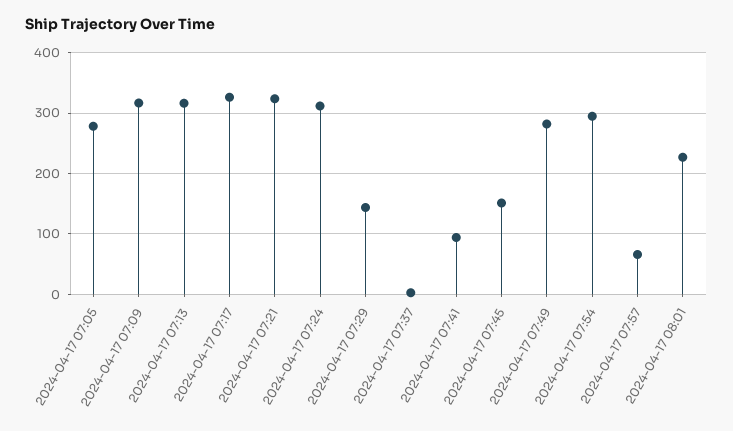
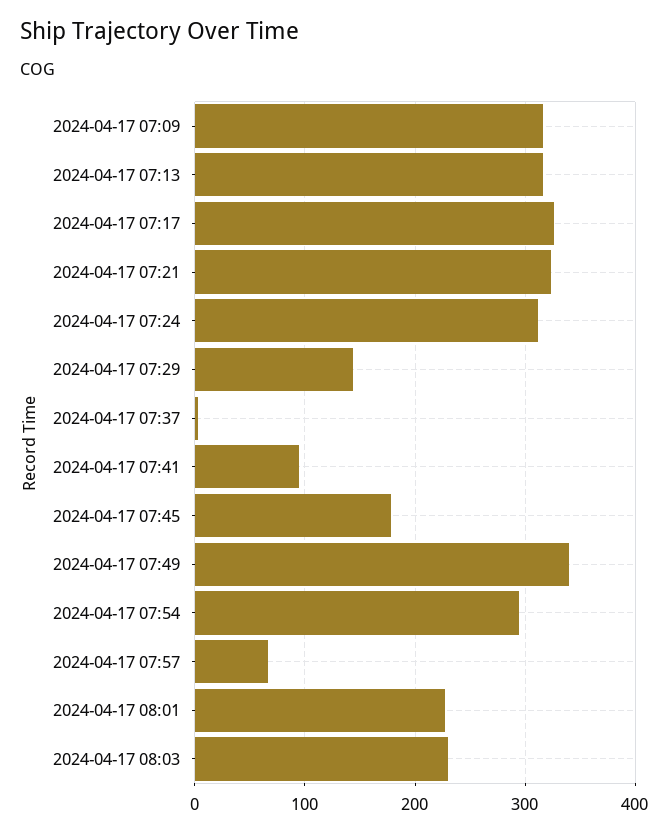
2024-04-17 07:05: 280 -> none
2024-04-17 07:45: 150 -> 180
2024-04-17 07:49: 280 -> 340
2024-04-17 08:03: none -> 230

